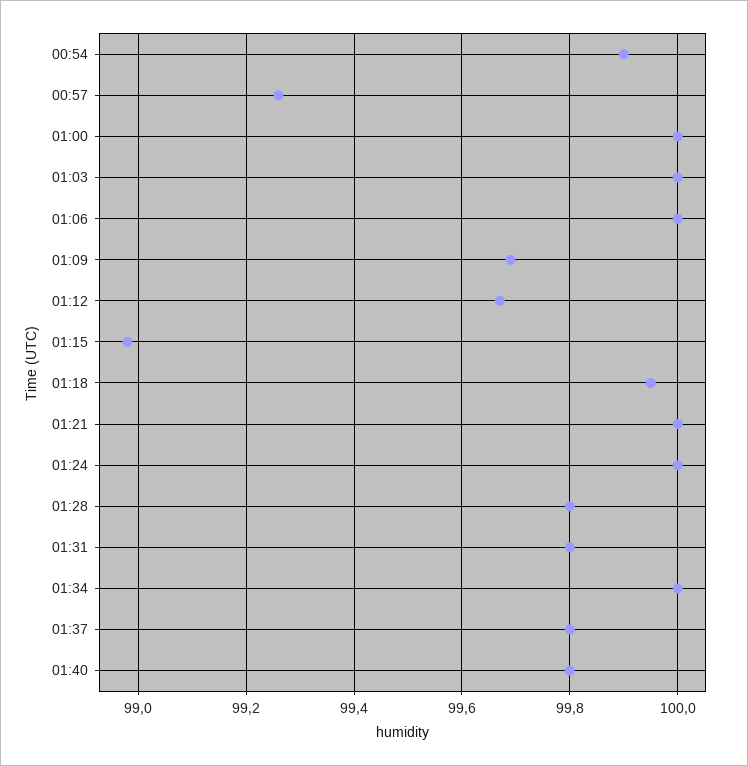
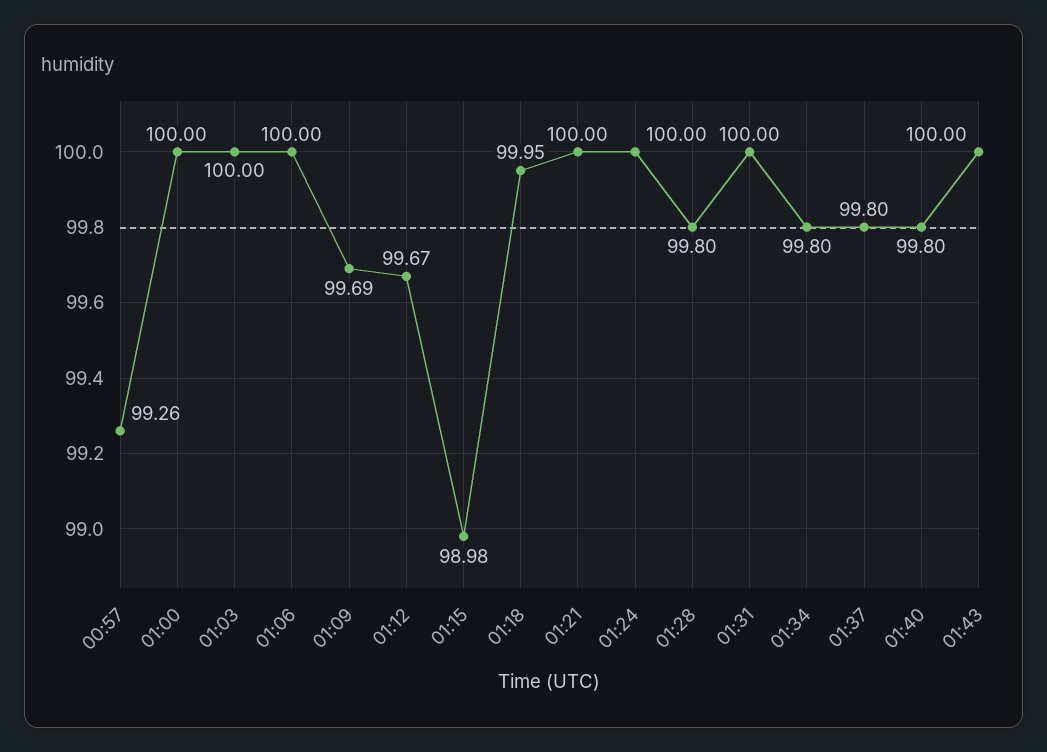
00:54: 99.9 -> none
01:31: 99.8 -> 100
01:34: 100 -> 99.8
01:43: none -> 100

